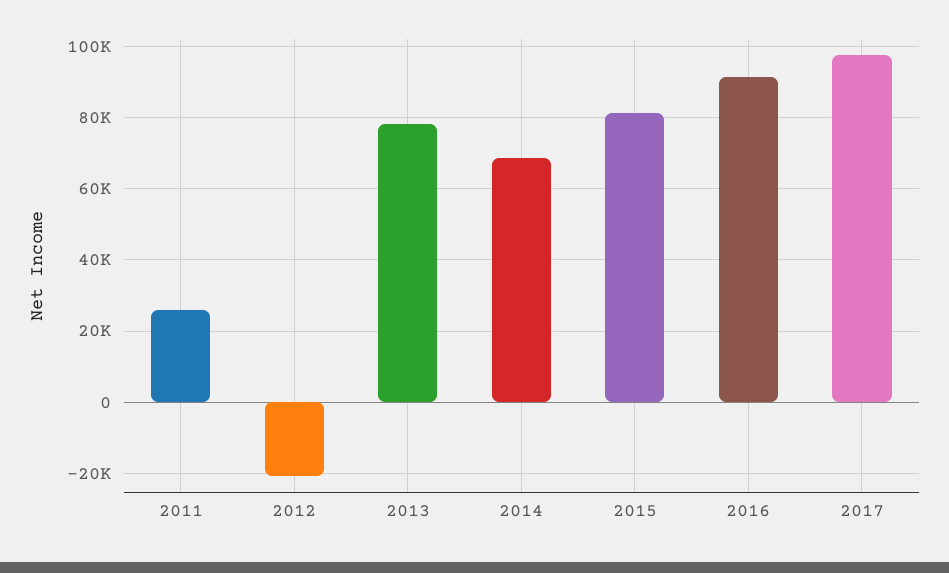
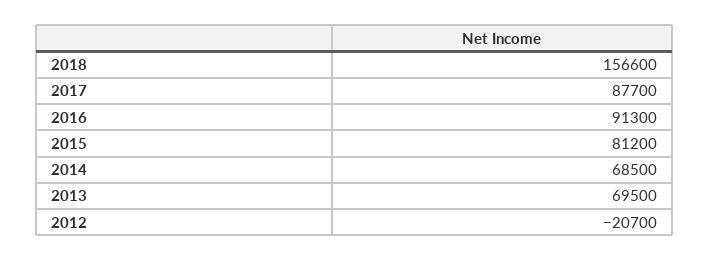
2011: 26000 -> none
2013: 78000 -> 69500
2017: 98000 -> 87700
2018: none -> 156600

